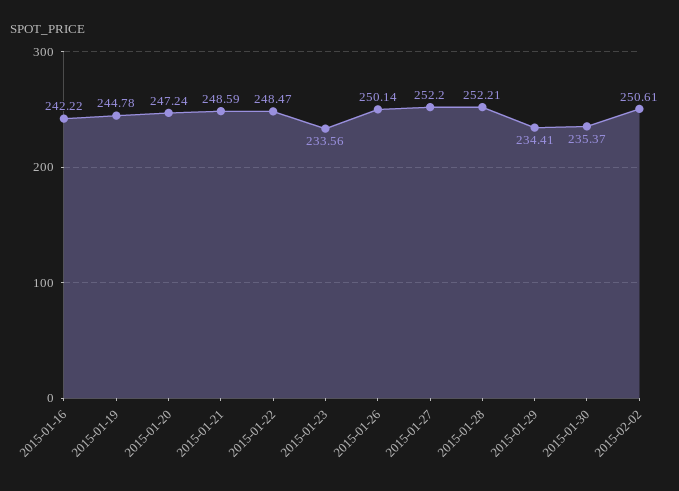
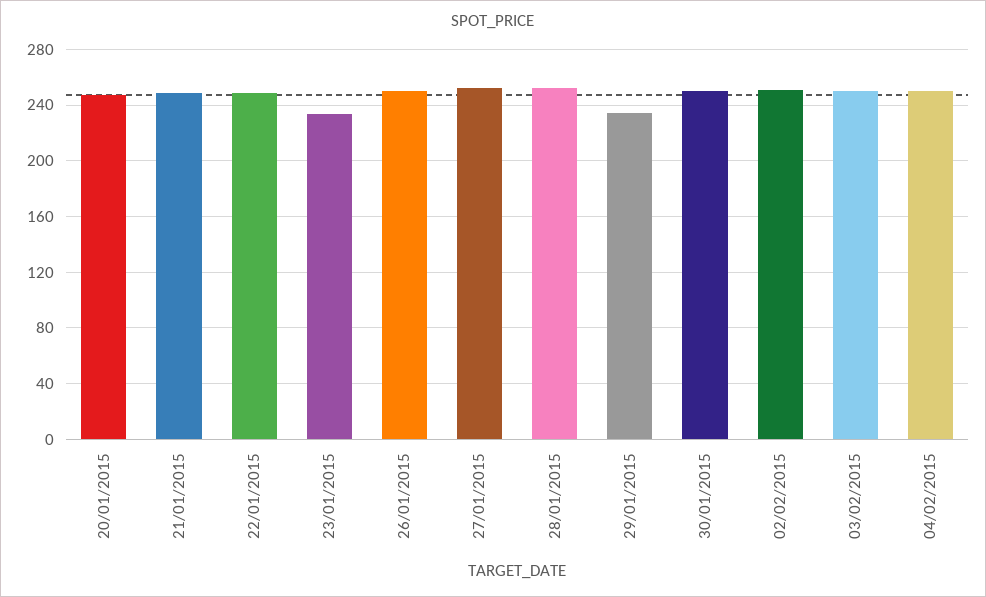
2015-01-16: 242.22 -> none
2015-01-19: 244.78 -> none
2015-01-30: 235.37 -> 250
03/02/2015: none -> 250
04/02/2015: none -> 250

